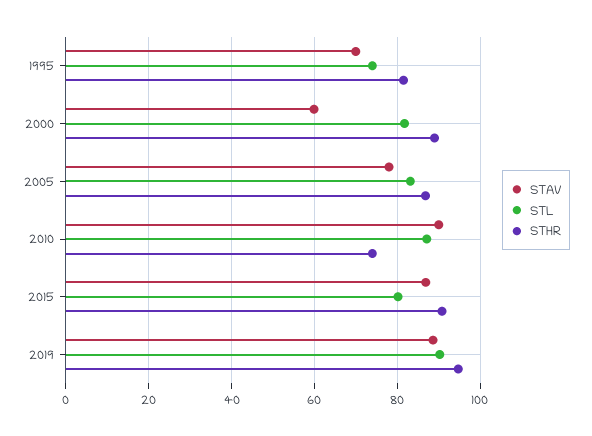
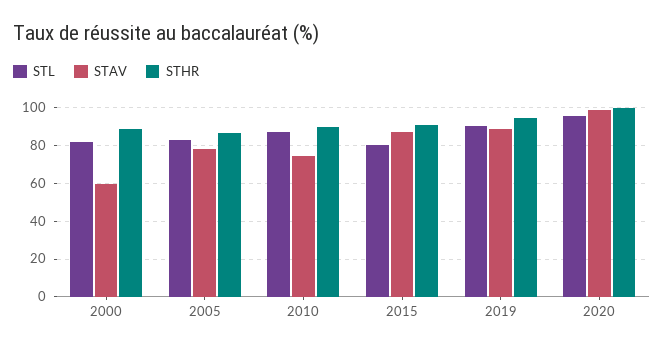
STAV, 1995: 70 -> none
STL, 1995: 74 -> none
STHR, 1995: 82 -> none
STAV, 2010: 90 -> 75
STHR, 2010: 74 -> 90
STL, 2020: none -> 95
STAV, 2020: none -> 100
STHR, 2020: none -> 100

